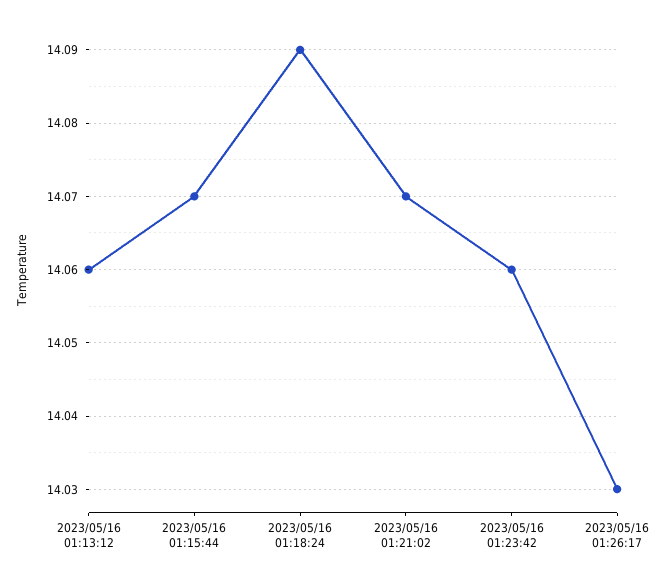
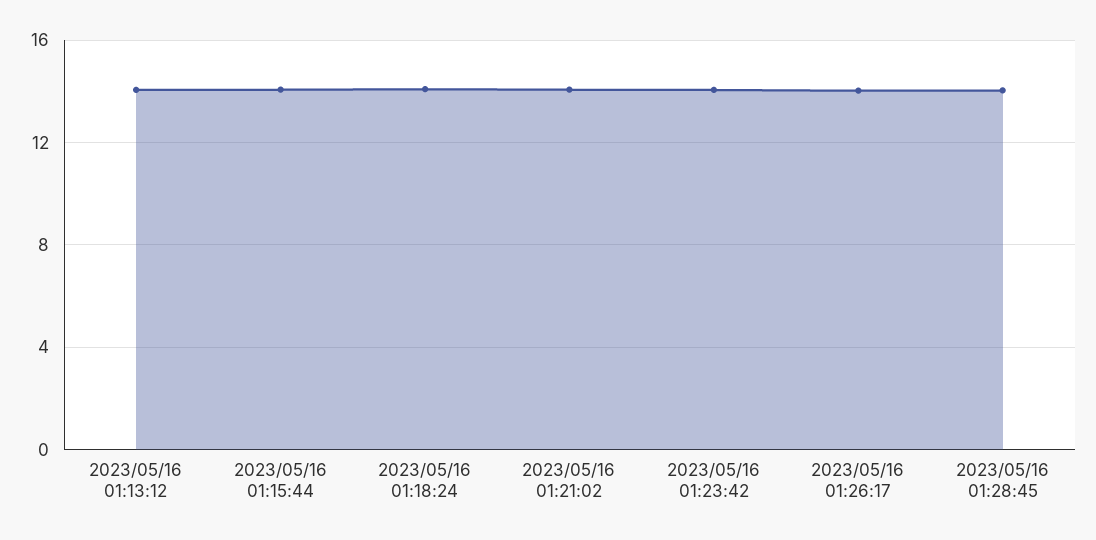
2023/05/16 01:28:45: none -> 14

